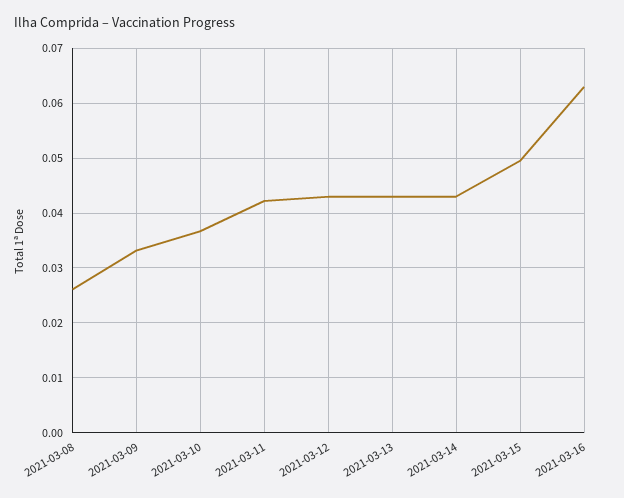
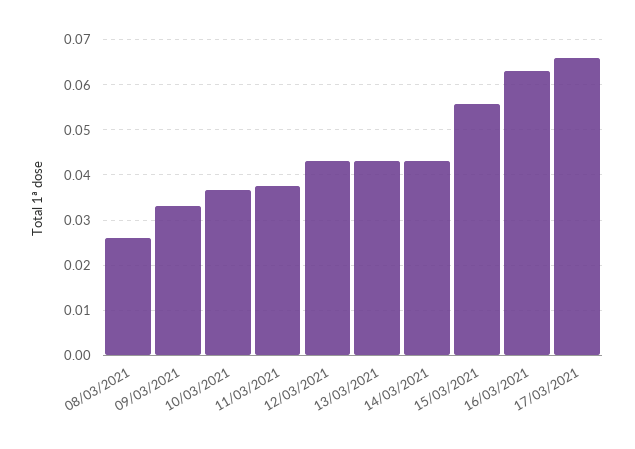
2021-03-11: 0.042 -> 0.038
2021-03-15: 0.05 -> 0.056
17/03/2021: none -> 0.066

